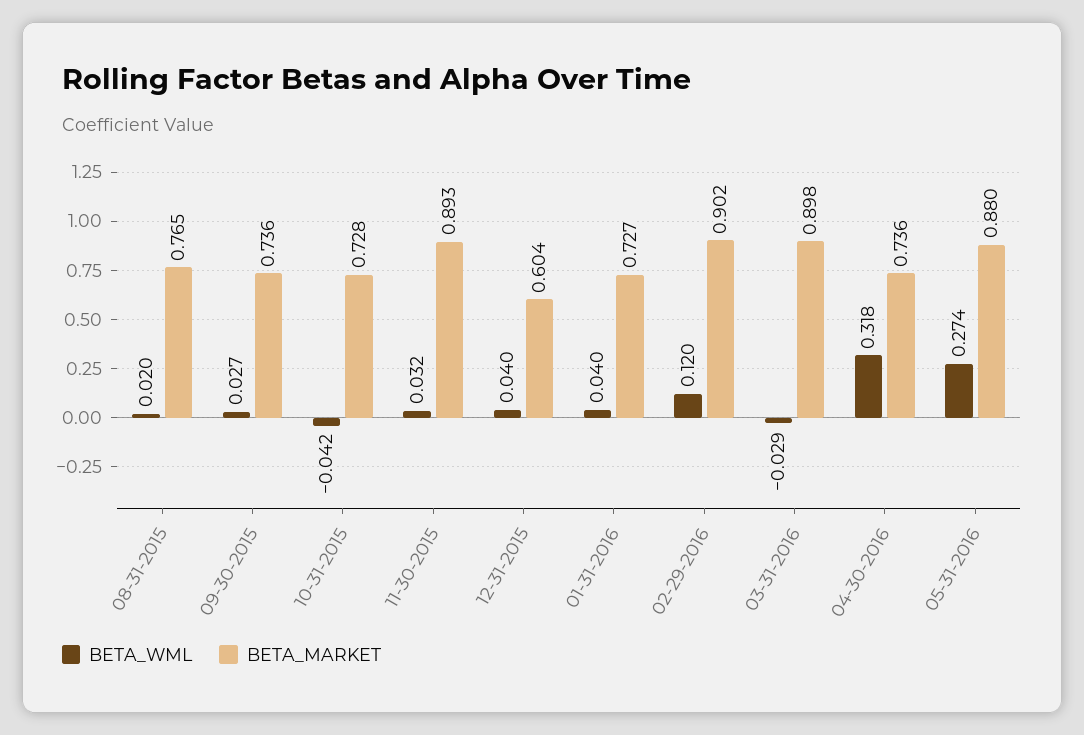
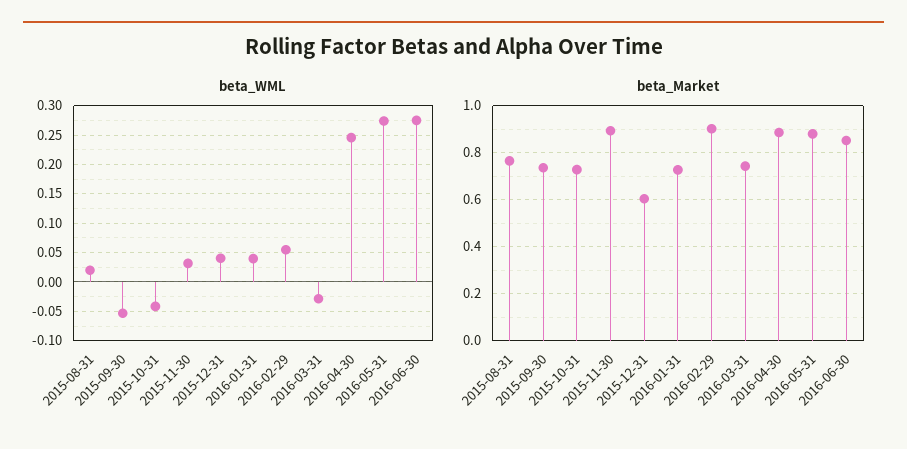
BETA_WML, 09-30-2015: 0.027 -> -0.05
BETA_WML, 02-29-2016: 0.12 -> 0.05
BETA_MARKET, 03-31-2016: 0.898 -> 0.75
BETA_WML, 04-30-2016: 0.318 -> 0.25
BETA_MARKET, 04-30-2016: 0.736 -> 0.9
BETA_WML, 2016-06-30: none -> 0.275
BETA_MARKET, 2016-06-30: none -> 0.85

